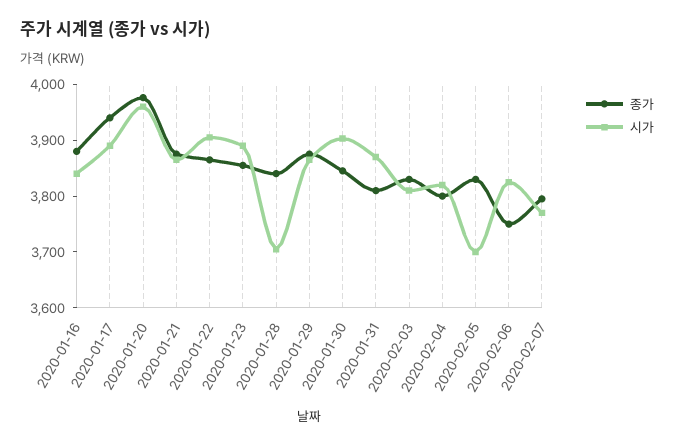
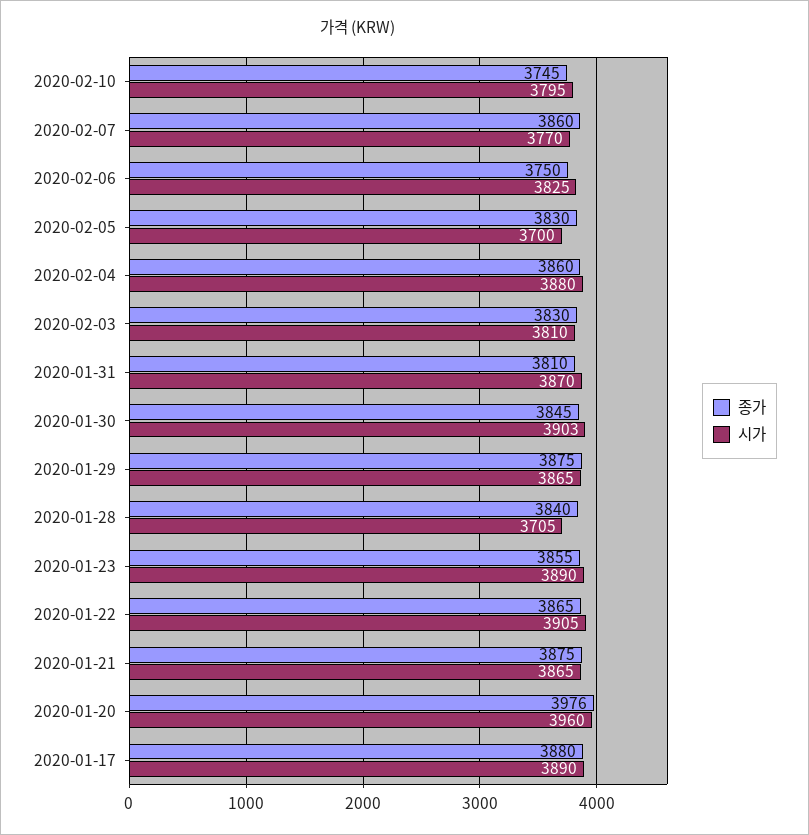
종가, 2020-01-16: 3880 -> none
시가, 2020-01-16: 3840 -> none
종가, 2020-01-17: 3940 -> 3880
종가, 2020-02-04: 3800 -> 3860
시가, 2020-02-04: 3820 -> 3880
종가, 2020-02-07: 3800 -> 3860
종가, 2020-02-10: none -> 3745
시가, 2020-02-10: none -> 3795

